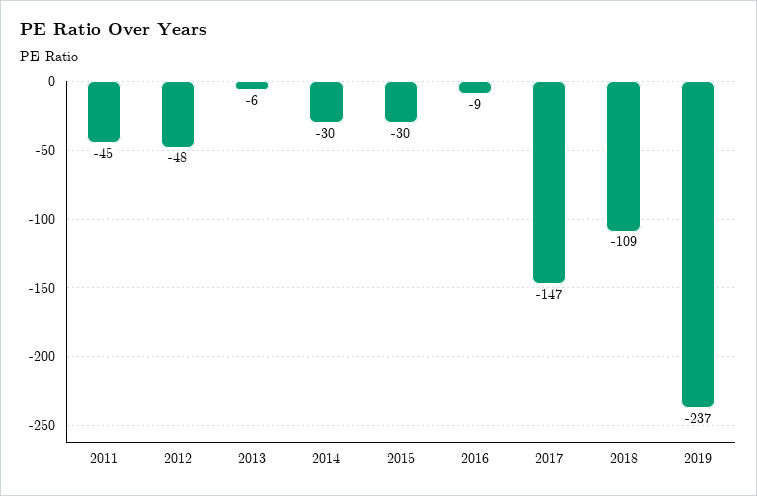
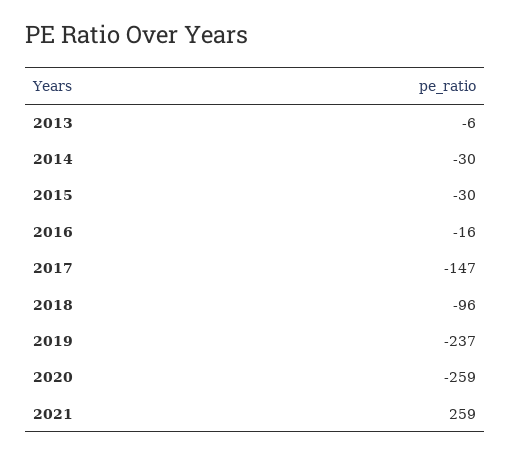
2011: -45 -> none
2012: -48 -> none
2016: -9 -> -16
2018: -109 -> -96
2020: none -> -259
2021: none -> 259

